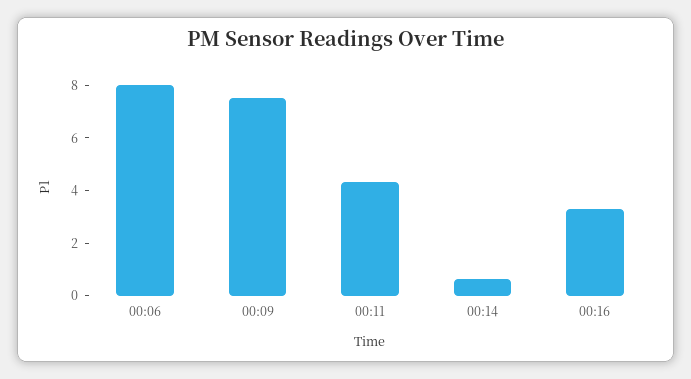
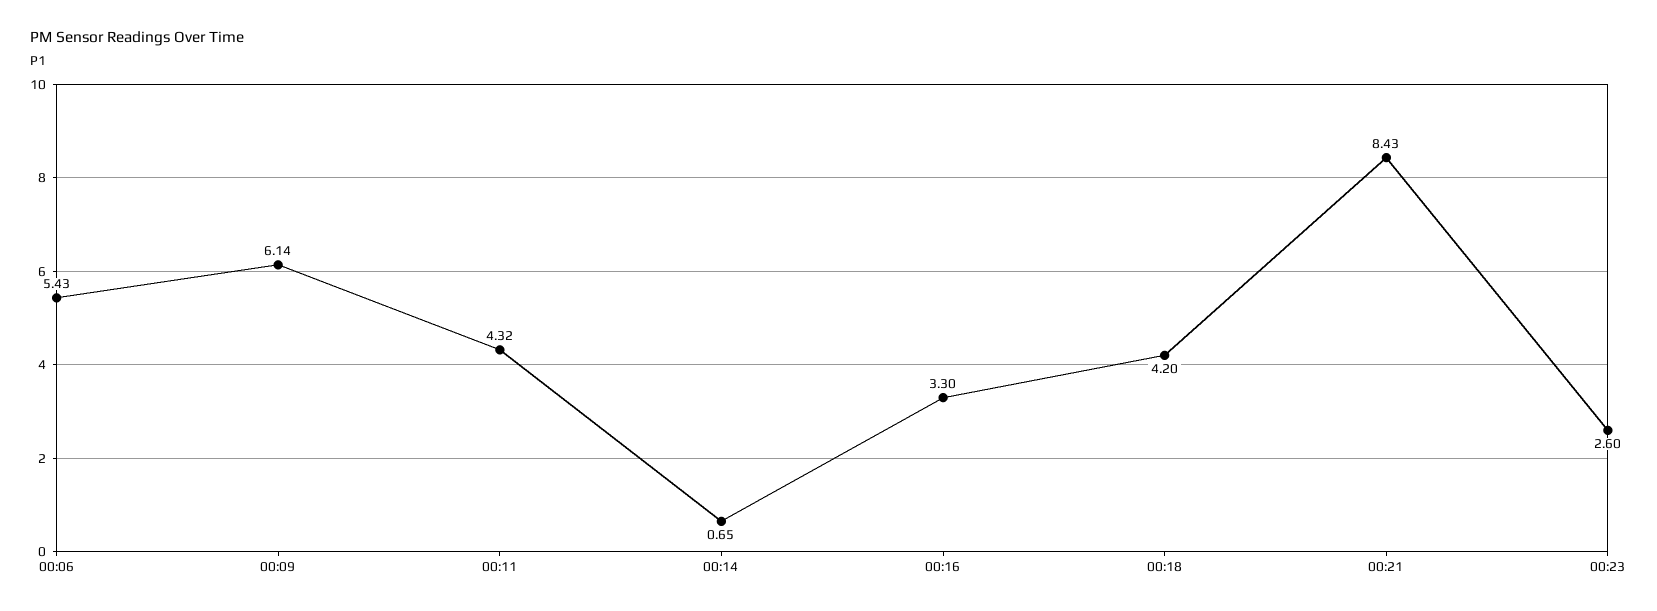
00:06: 8 -> 5.43
00:09: 7.5 -> 6.14
00:18: none -> 4.2
00:21: none -> 8.43
00:23: none -> 2.6

